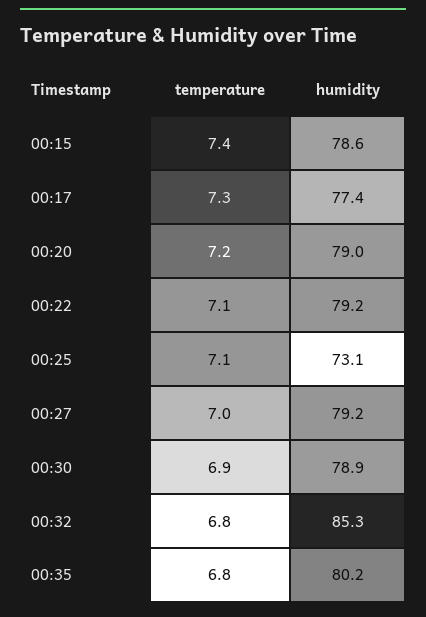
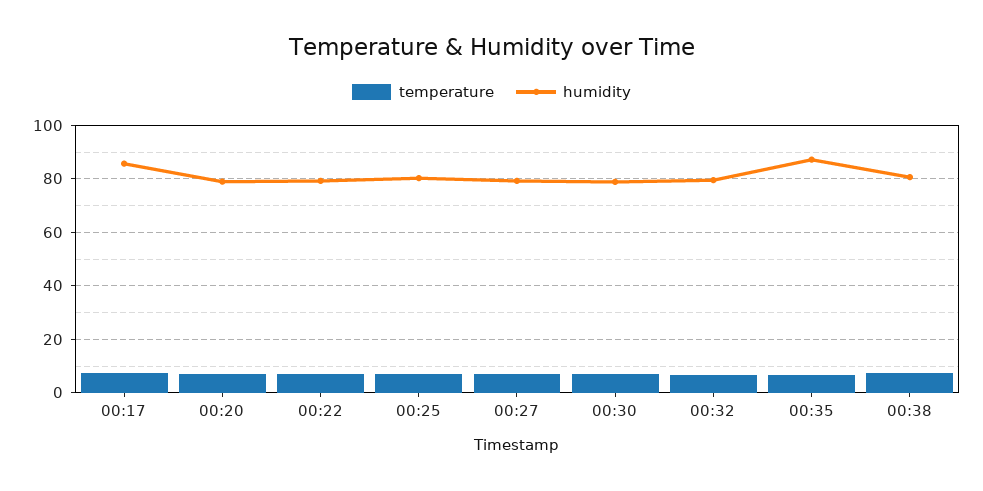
temperature, 00:15: 7.4 -> none
humidity, 00:15: 78.6 -> none
humidity, 00:17: 77.4 -> 85
humidity, 00:25: 73.1 -> 80
humidity, 00:32: 85.3 -> 80
humidity, 00:35: 80.2 -> 87.5
temperature, 00:38: none -> 7.5
humidity, 00:38: none -> 80

